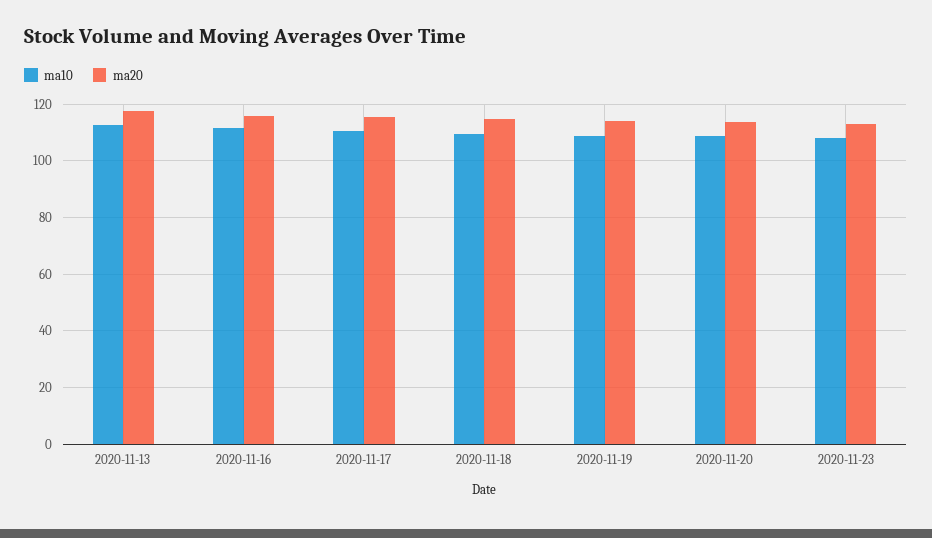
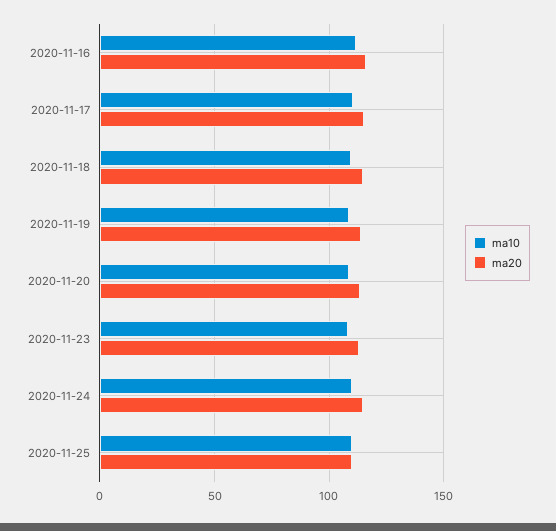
ma10, 2020-11-13: 112.5 -> none
ma20, 2020-11-13: 117.5 -> none
ma10, 2020-11-24: none -> 110
ma20, 2020-11-24: none -> 115
ma10, 2020-11-25: none -> 110
ma20, 2020-11-25: none -> 110

